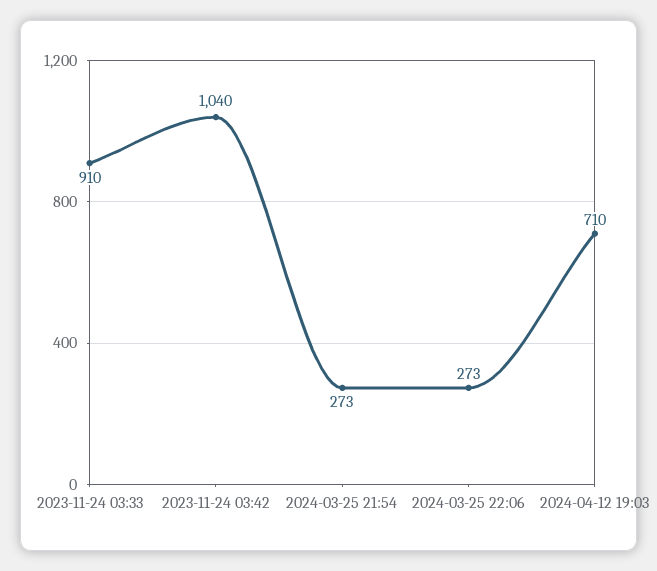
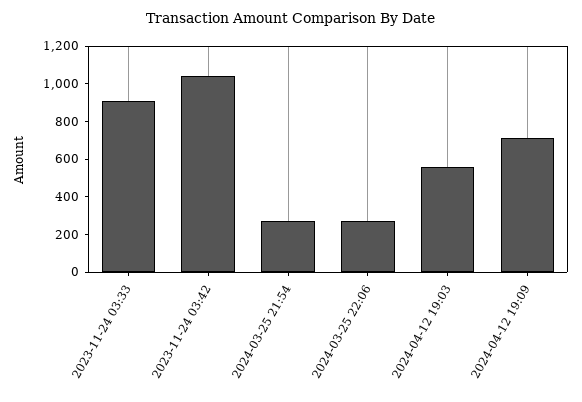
2024-04-12 19:03: 710 -> 550
2024-04-12 19:09: none -> 700

